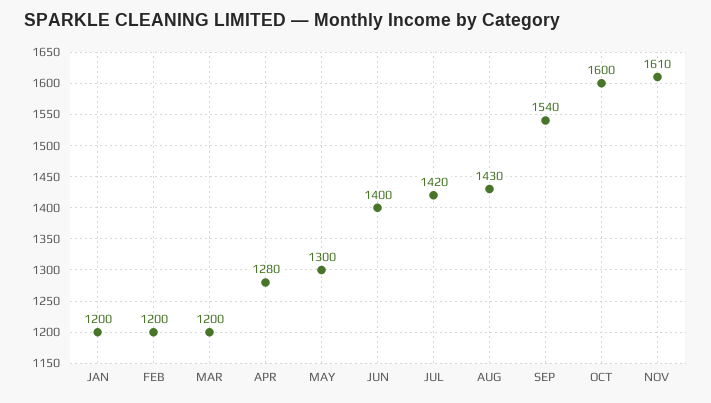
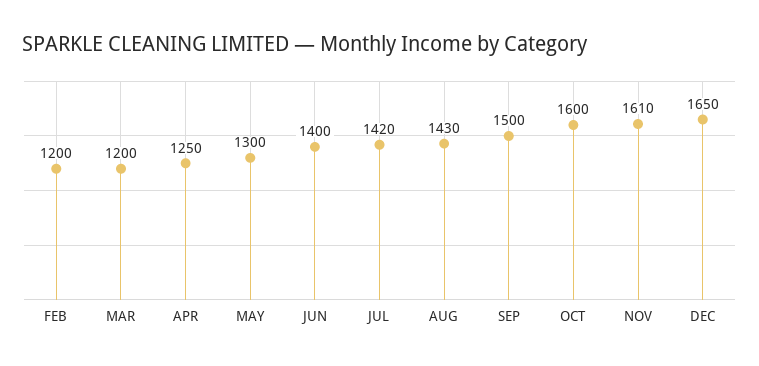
JAN: 1200 -> none
APR: 1280 -> 1250
SEP: 1540 -> 1500
DEC: none -> 1650

